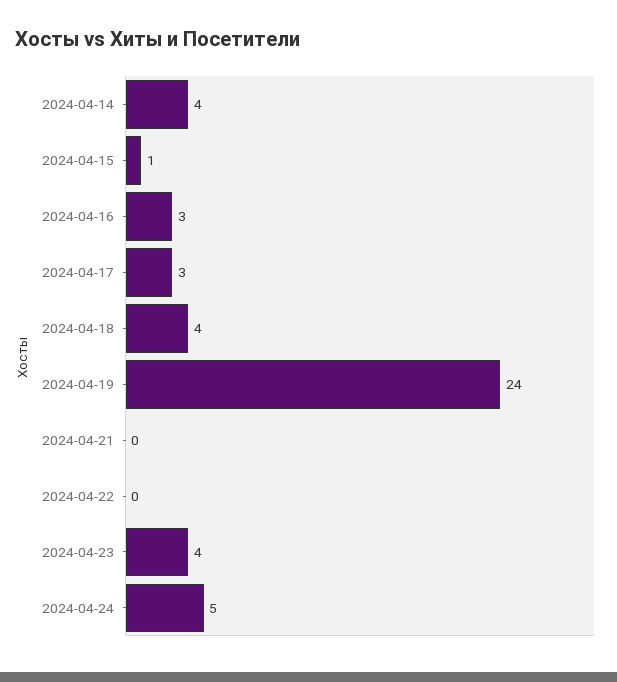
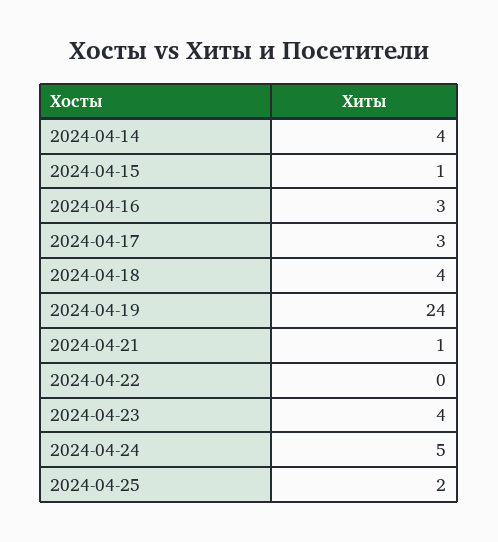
2024-04-21: 0 -> 1
2024-04-25: none -> 2

